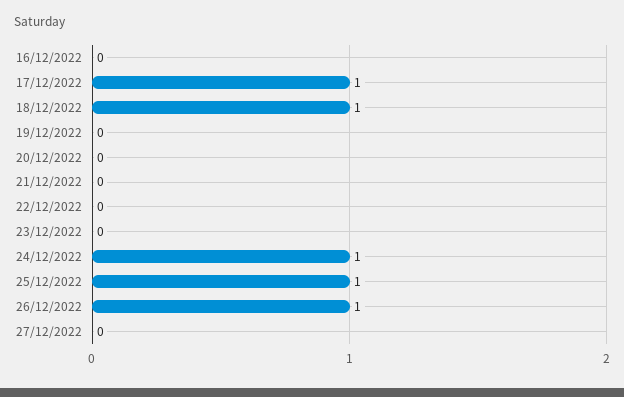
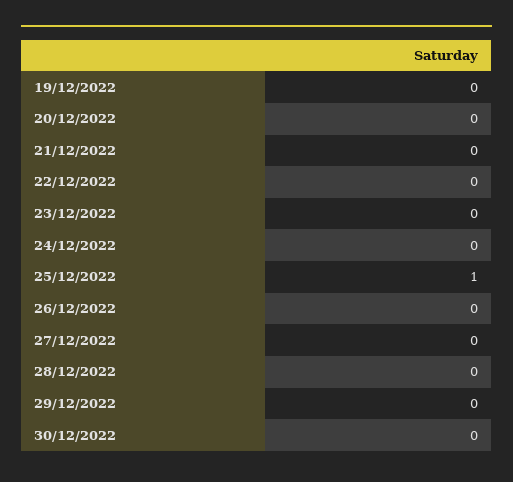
16/12/2022: 0 -> none
17/12/2022: 1 -> none
18/12/2022: 1 -> none
24/12/2022: 1 -> 0
26/12/2022: 1 -> 0
28/12/2022: none -> 0
29/12/2022: none -> 0
30/12/2022: none -> 0

